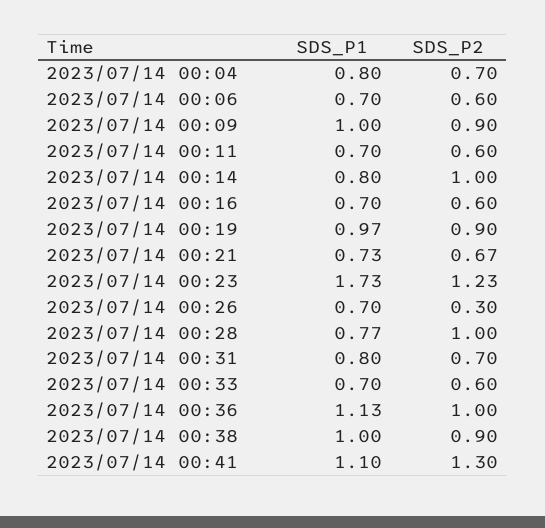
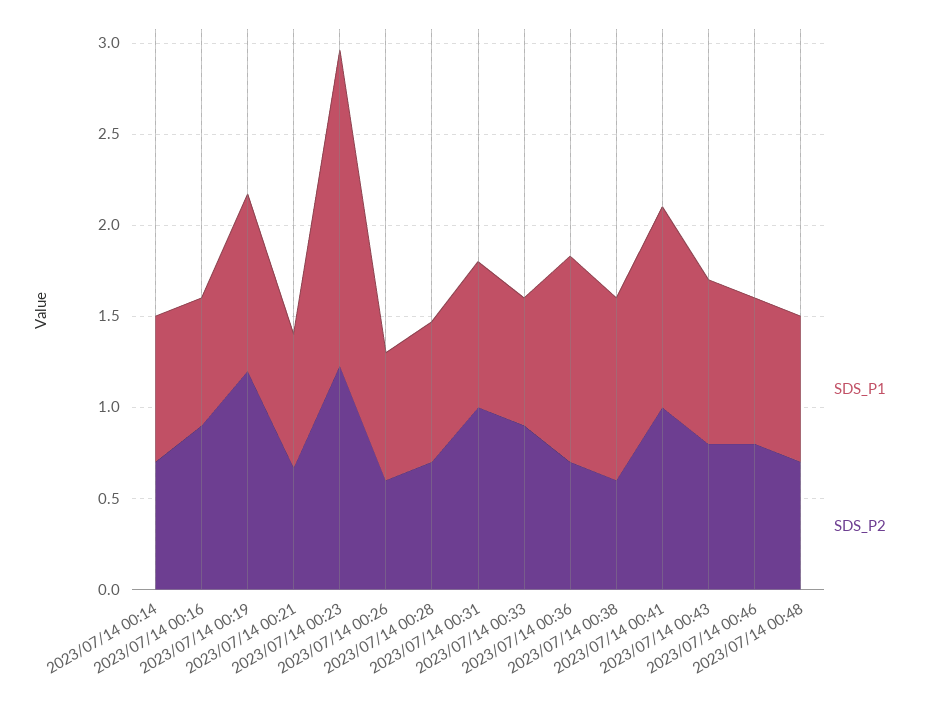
SDS_P1, 2023/07/14 00:04: 0.8 -> none
SDS_P2, 2023/07/14 00:04: 0.7 -> none
SDS_P1, 2023/07/14 00:06: 0.7 -> none
SDS_P2, 2023/07/14 00:06: 0.6 -> none
SDS_P1, 2023/07/14 00:09: 1 -> none
SDS_P2, 2023/07/14 00:09: 0.9 -> none
SDS_P1, 2023/07/14 00:11: 0.7 -> none
SDS_P2, 2023/07/14 00:11: 0.6 -> none
SDS_P2, 2023/07/14 00:14: 1 -> 0.7
SDS_P2, 2023/07/14 00:16: 0.6 -> 0.9
SDS_P2, 2023/07/14 00:19: 0.9 -> 1.2
SDS_P2, 2023/07/14 00:26: 0.3 -> 0.6
SDS_P2, 2023/07/14 00:28: 1 -> 0.7
SDS_P2, 2023/07/14 00:31: 0.7 -> 1
SDS_P2, 2023/07/14 00:33: 0.6 -> 0.9
SDS_P2, 2023/07/14 00:36: 1 -> 0.7
SDS_P2, 2023/07/14 00:38: 0.9 -> 0.6
SDS_P2, 2023/07/14 00:41: 1.3 -> 1
SDS_P1, 2023/07/14 00:43: none -> 0.9
SDS_P2, 2023/07/14 00:43: none -> 0.8
SDS_P1, 2023/07/14 00:46: none -> 0.8
SDS_P2, 2023/07/14 00:46: none -> 0.8
SDS_P1, 2023/07/14 00:48: none -> 0.8
SDS_P2, 2023/07/14 00:48: none -> 0.7

